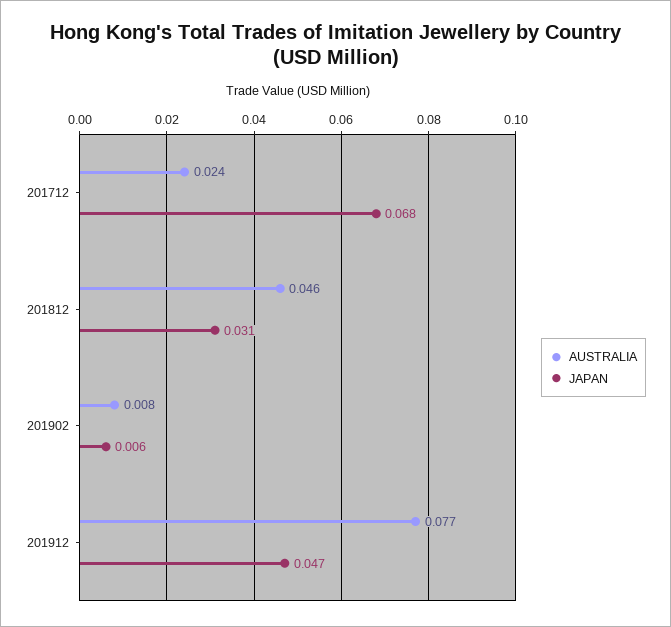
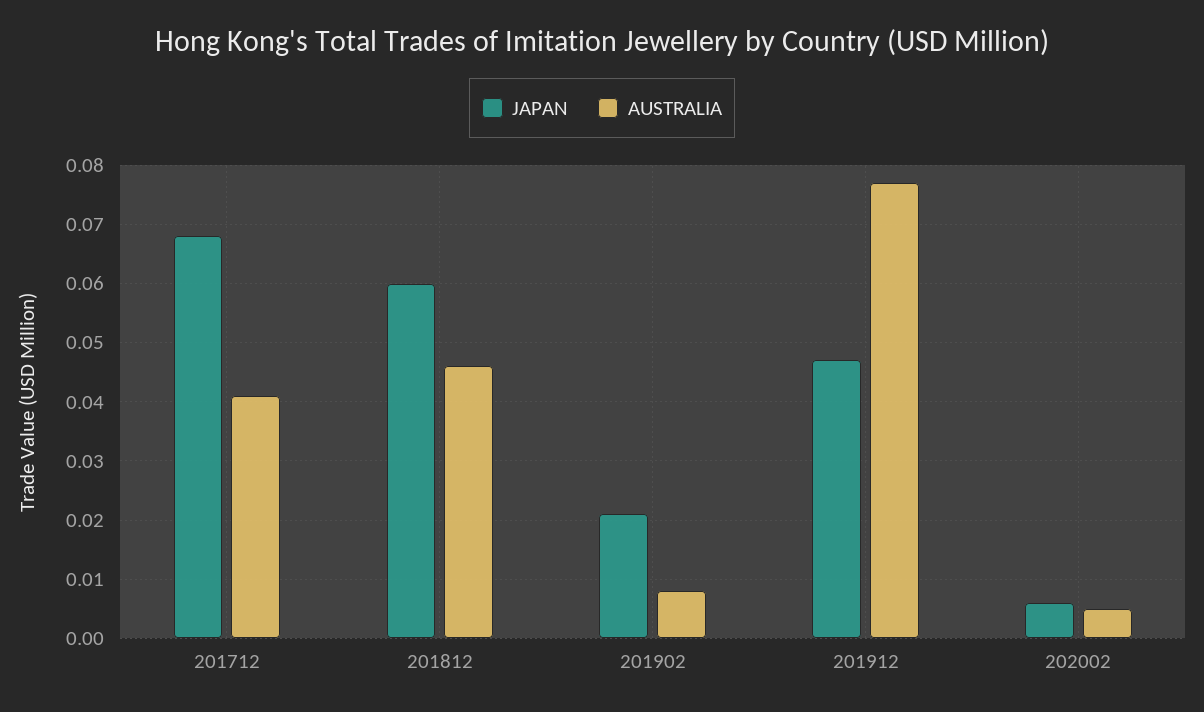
AUSTRALIA, 201712: 0.024 -> 0.04
JAPAN, 201812: 0.031 -> 0.06
JAPAN, 201902: 0.006 -> 0.02
JAPAN, 202002: none -> 0.005
AUSTRALIA, 202002: none -> 0.005

